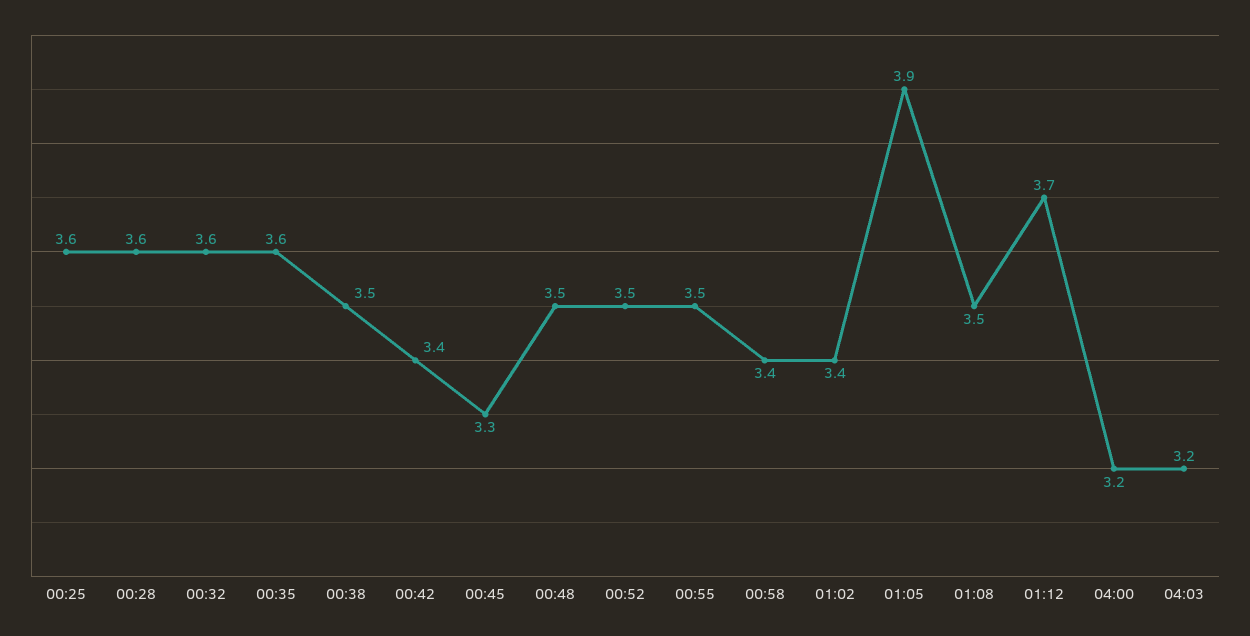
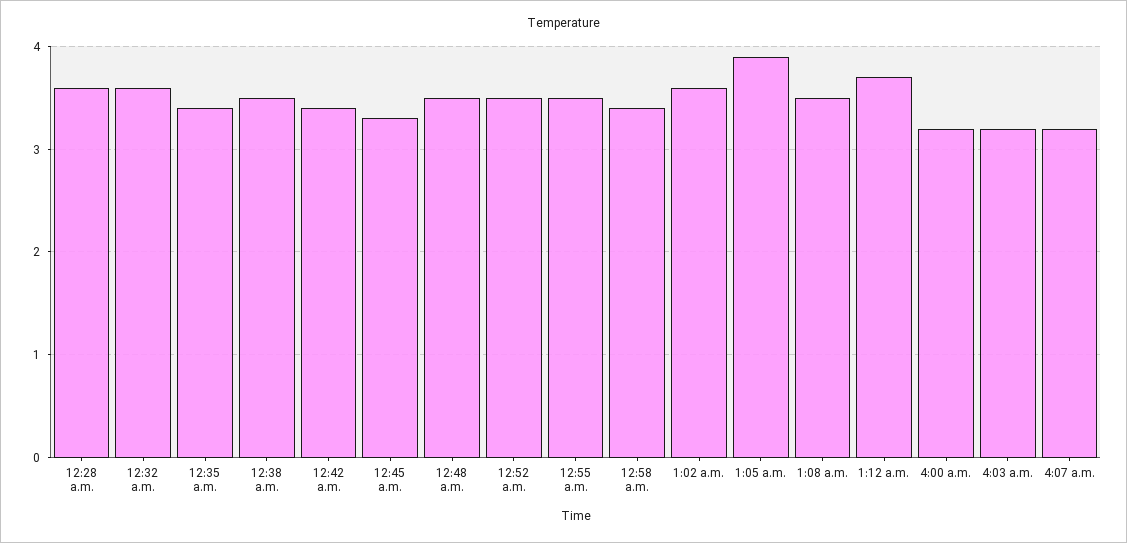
00:25: 3.6 -> none
00:35: 3.6 -> 3.4
01:02: 3.4 -> 3.6
4:07 a.m.: none -> 3.2

